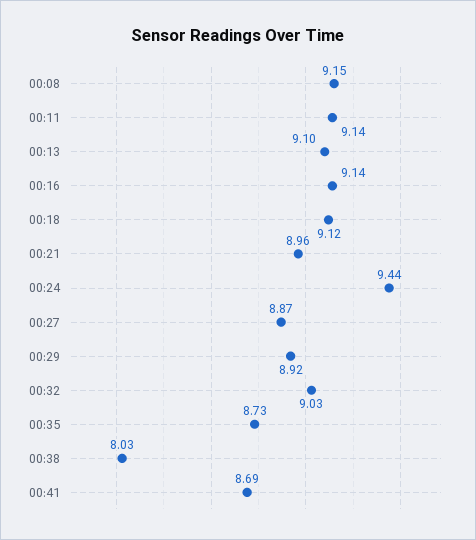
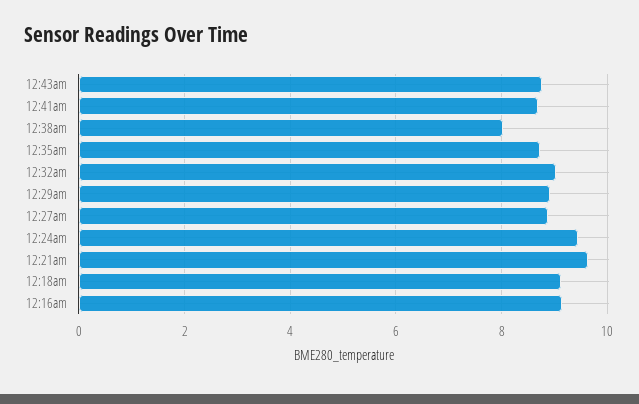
00:08: 9.15 -> none
00:11: 9.14 -> none
00:13: 9.1 -> none
00:21: 8.96 -> 9.6
12:43am: none -> 8.8

